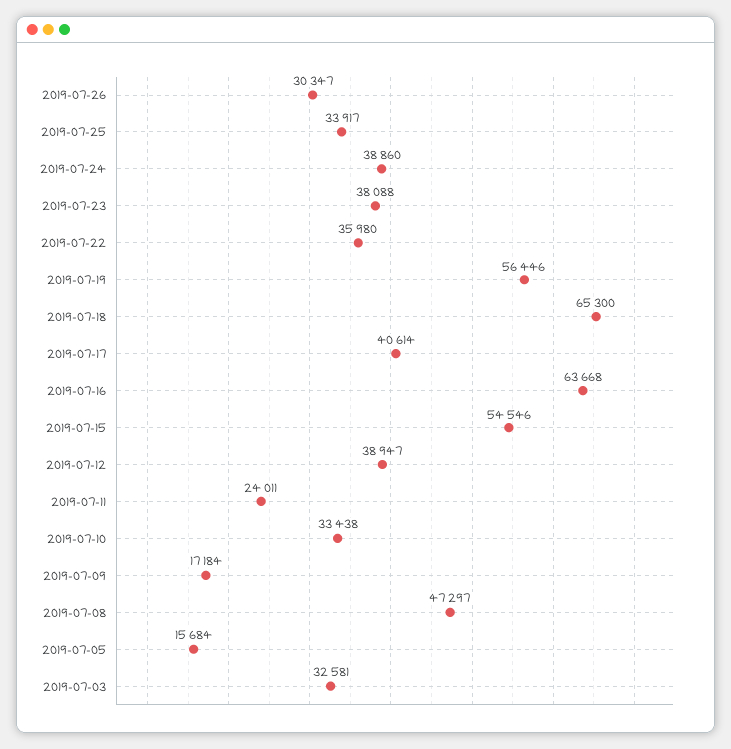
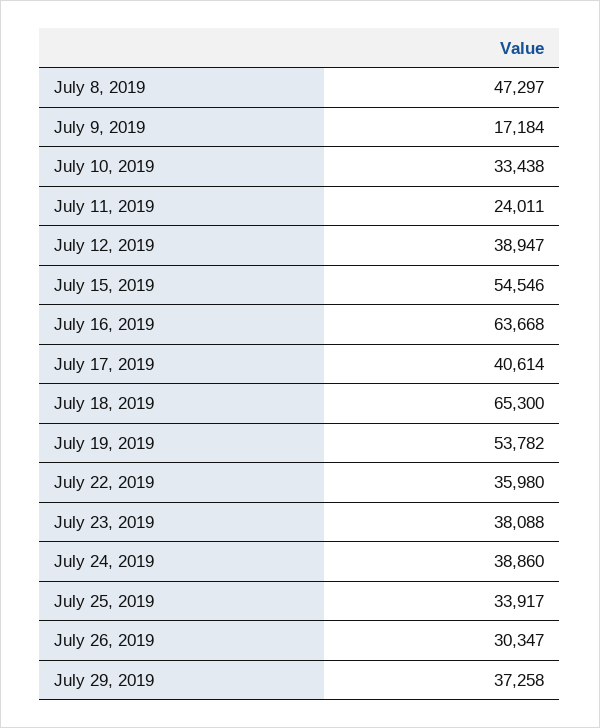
2019-07-19: 56446 -> 53782
2019-07-05: 15684 -> none
2019-07-03: 32581 -> none
July 29, 2019: none -> 37258

